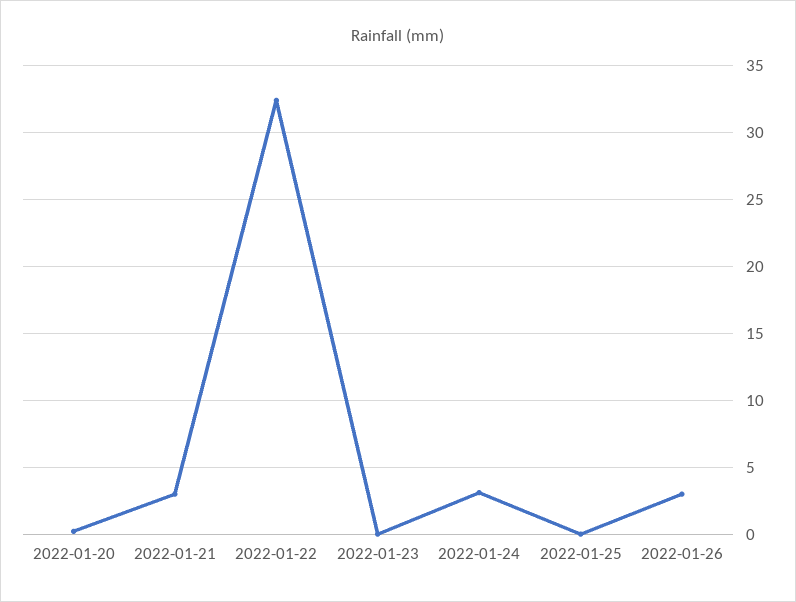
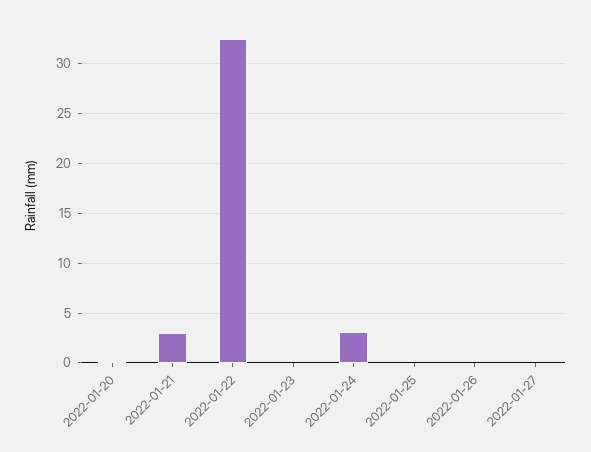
2022-01-26: 3 -> 0
2022-01-27: none -> 0

